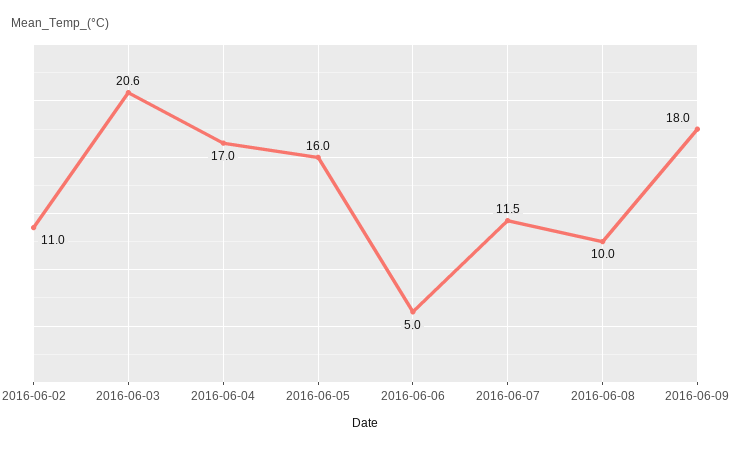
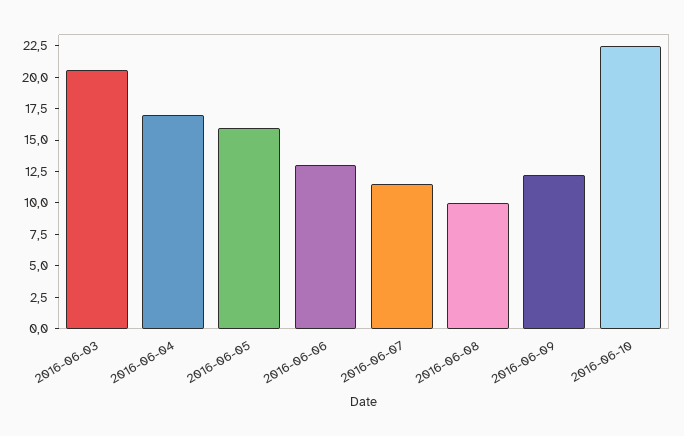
2016-06-02: 11 -> none
2016-06-06: 5 -> 12.5
2016-06-09: 18 -> 12.5
2016-06-10: none -> 22.5

